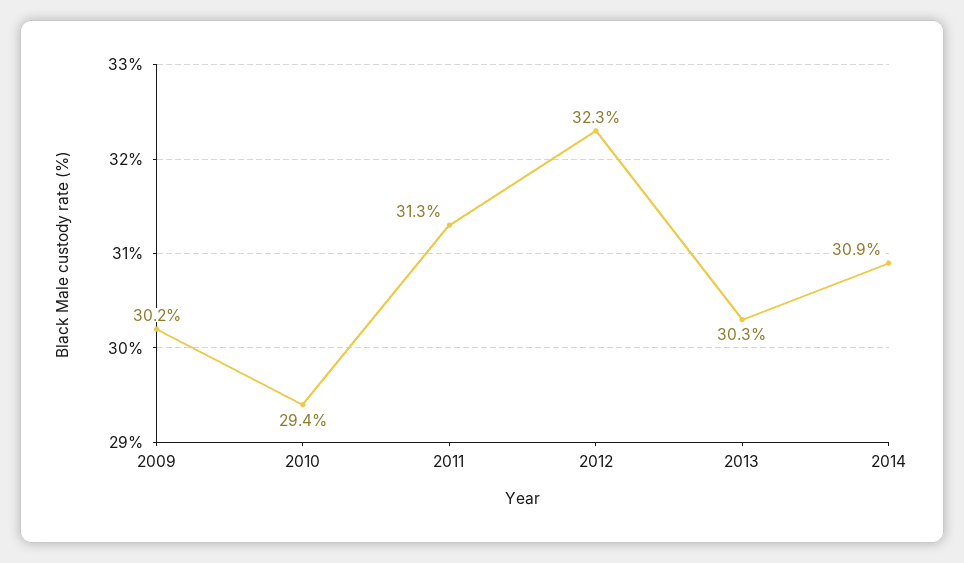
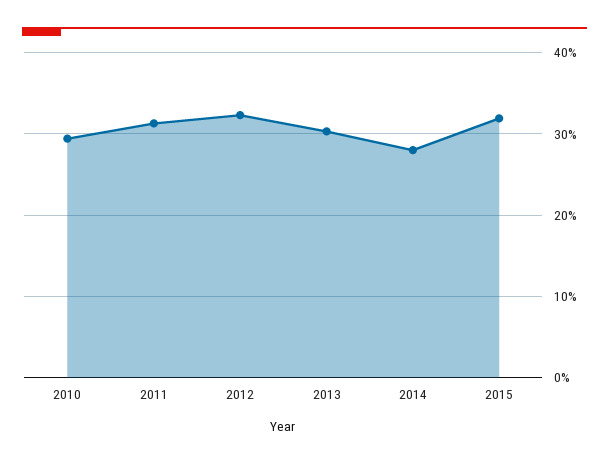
2009: 30.2 -> none
2014: 30.9 -> 28
2015: none -> 32

